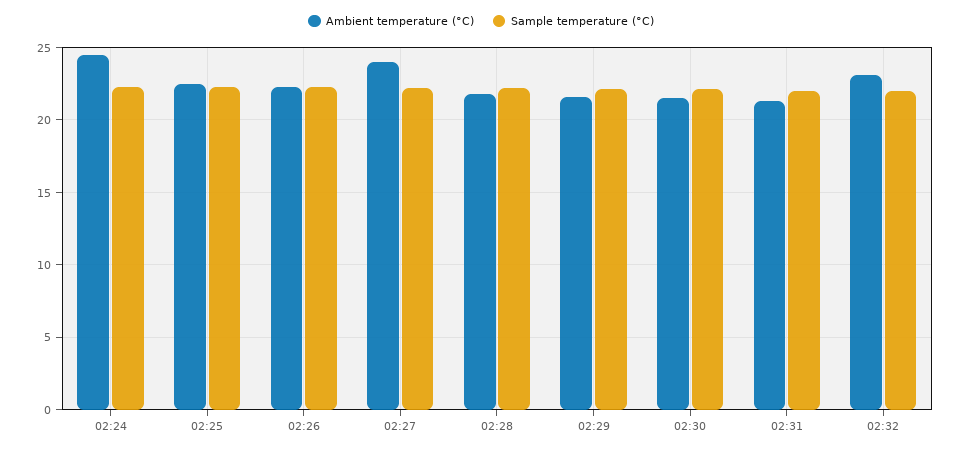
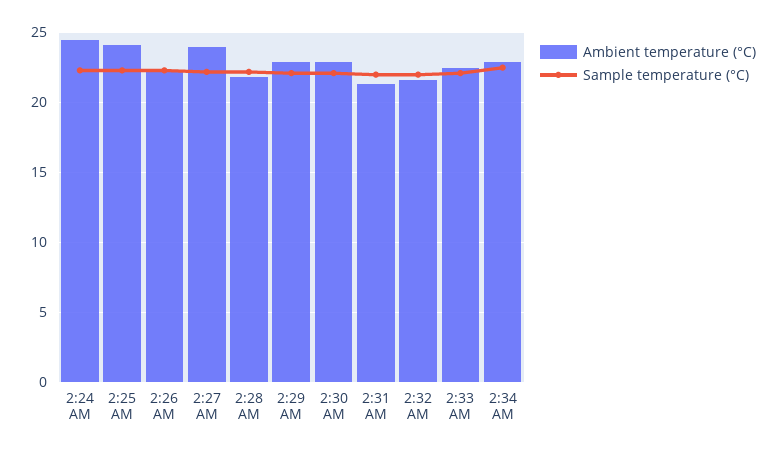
Ambient temperature (°C), 02:25: 22.5 -> 24
Ambient temperature (°C), 02:29: 21.5 -> 23
Ambient temperature (°C), 02:30: 21.5 -> 23
Ambient temperature (°C), 02:32: 23 -> 21.5
Ambient temperature (°C), 2:33 AM: none -> 22.5
Sample temperature (°C), 2:33 AM: none -> 22
Ambient temperature (°C), 2:34 AM: none -> 23
Sample temperature (°C), 2:34 AM: none -> 22.5

